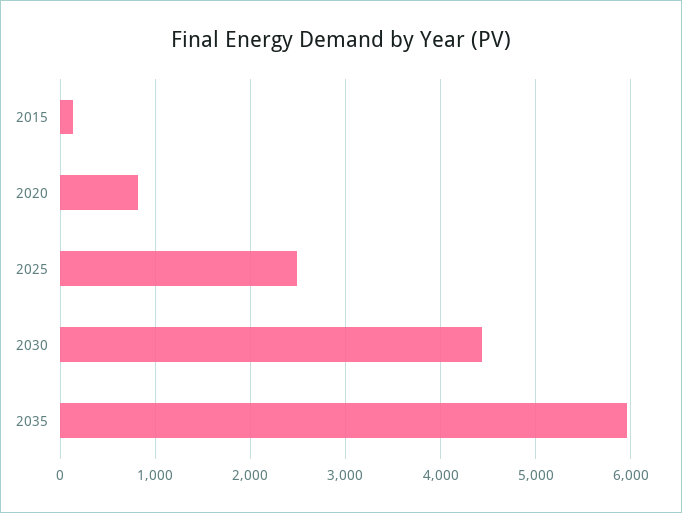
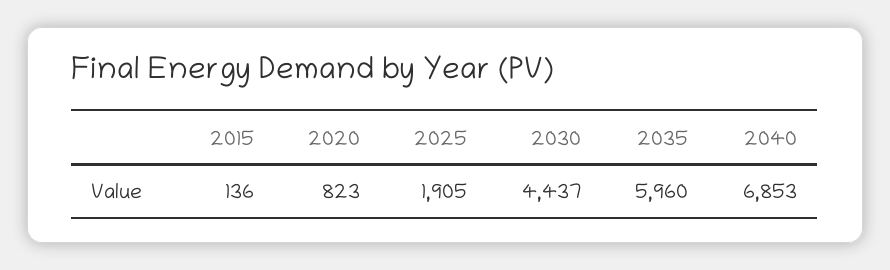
2025: 2500 -> 1905
2040: none -> 6853

